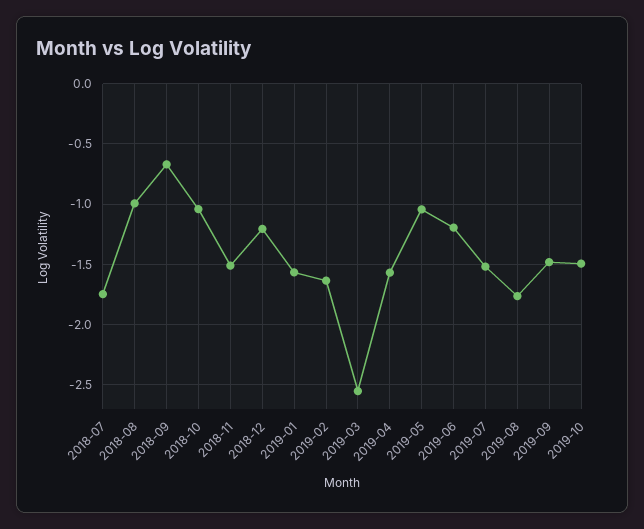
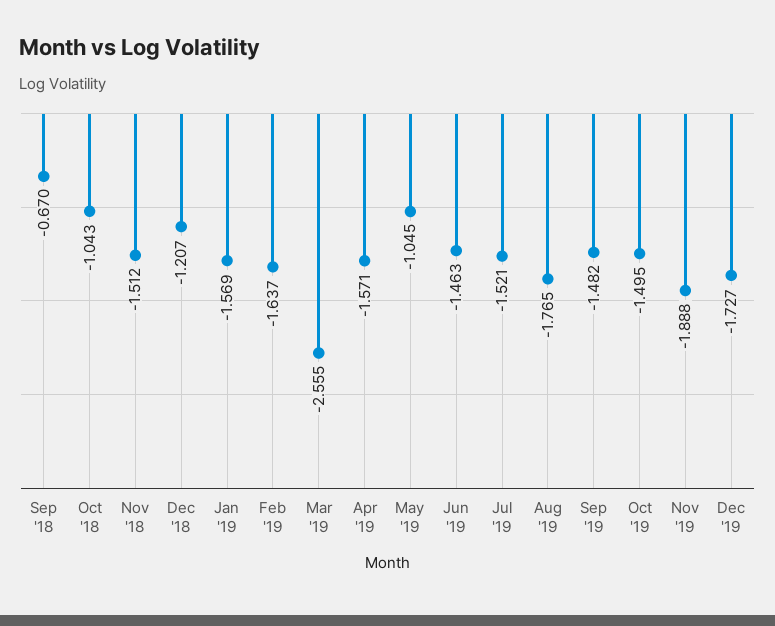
2018-07: -1.75 -> none
2018-08: -1 -> none
2019-06: -1.2 -> -1.463
Nov '19: none -> -1.888
Dec '19: none -> -1.727

